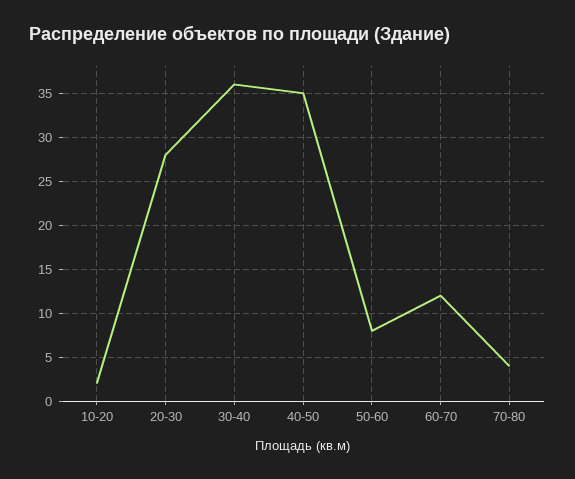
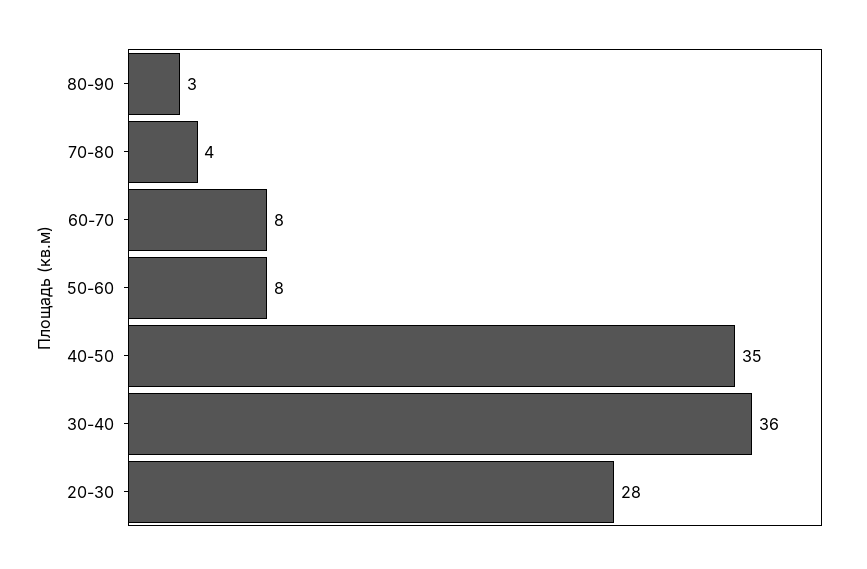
10-20: 2 -> none
60-70: 12 -> 8
80-90: none -> 3

